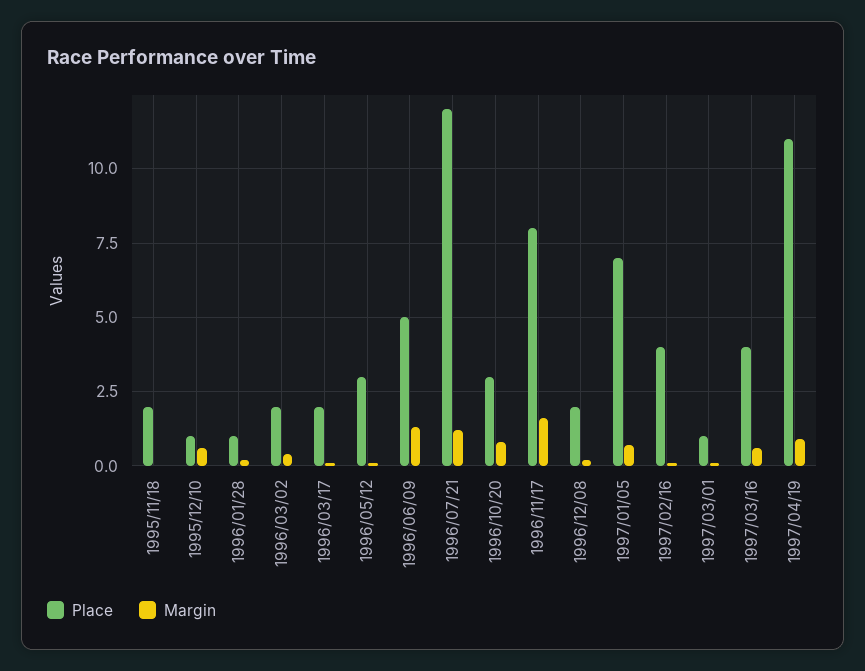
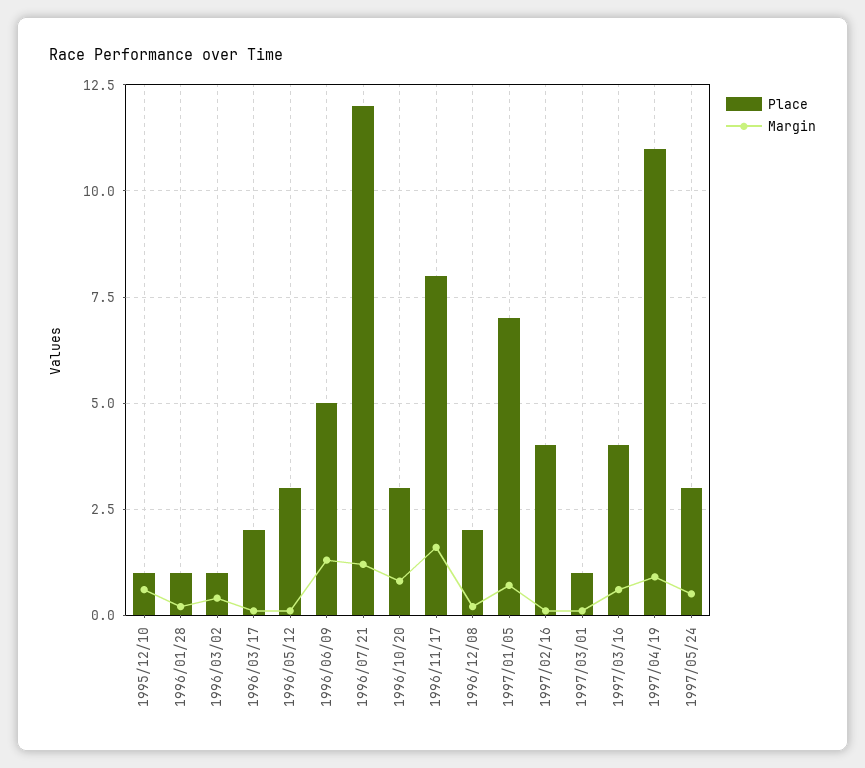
Place, 1995/11/18: 2 -> none
Margin, 1995/11/18: 0 -> none
Place, 1996/03/02: 2 -> 1
Place, 1997/05/24: none -> 3
Margin, 1997/05/24: none -> 0.5

